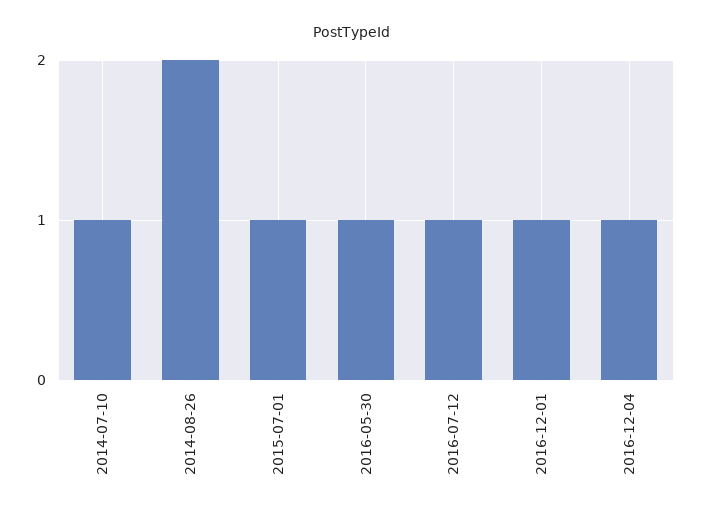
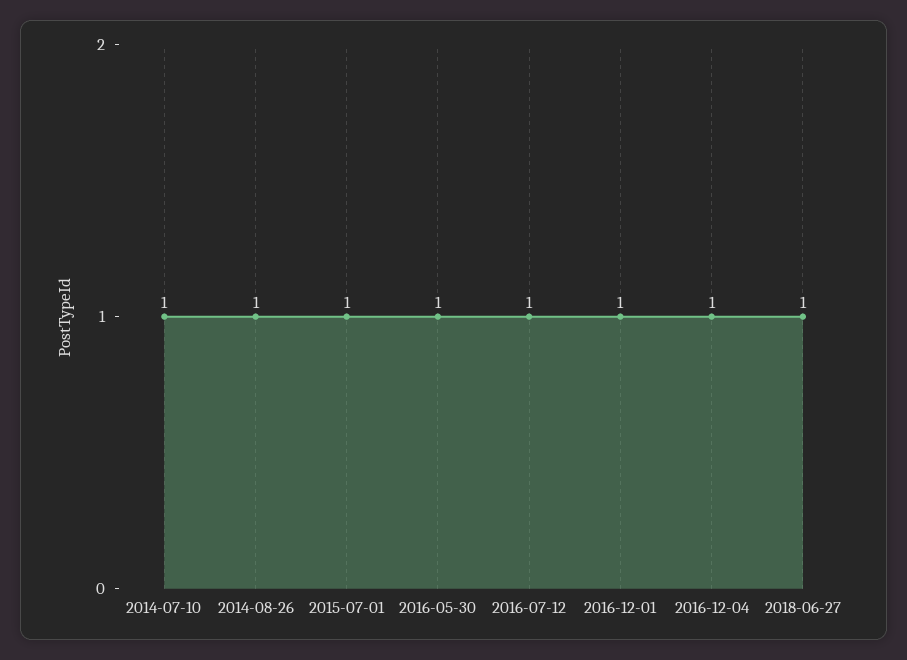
2014-08-26: 2 -> 1
2018-06-27: none -> 1

